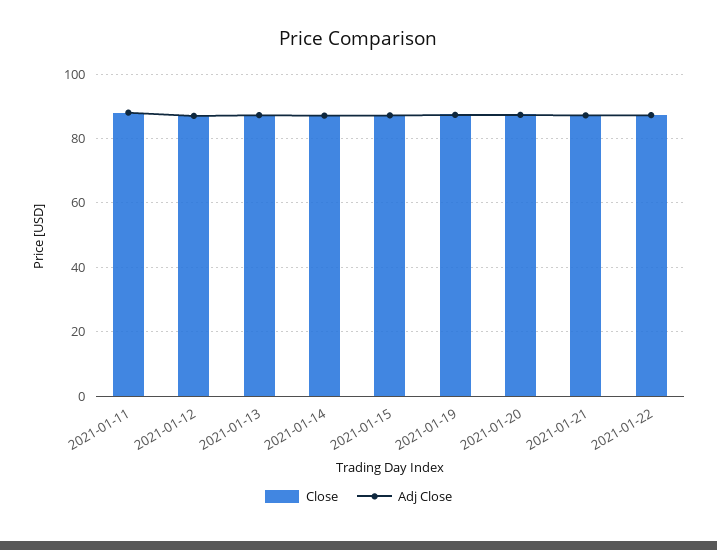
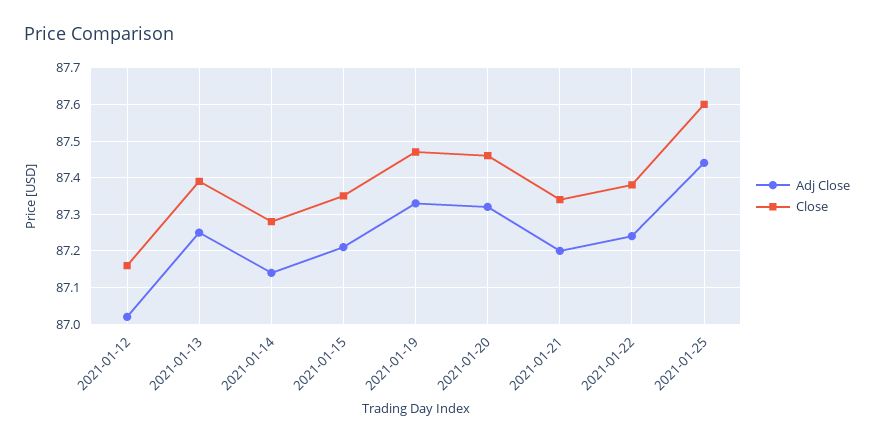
Close, 2021-01-11: 88 -> none
Adj Close, 2021-01-11: 88 -> none
Adj Close, 2021-01-25: none -> 87.45
Close, 2021-01-25: none -> 87.6

